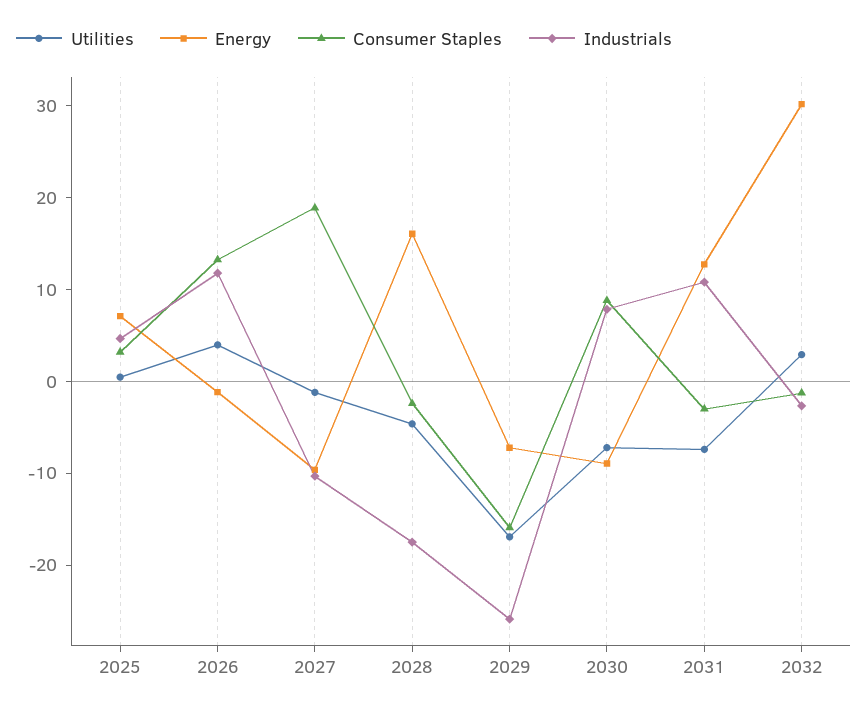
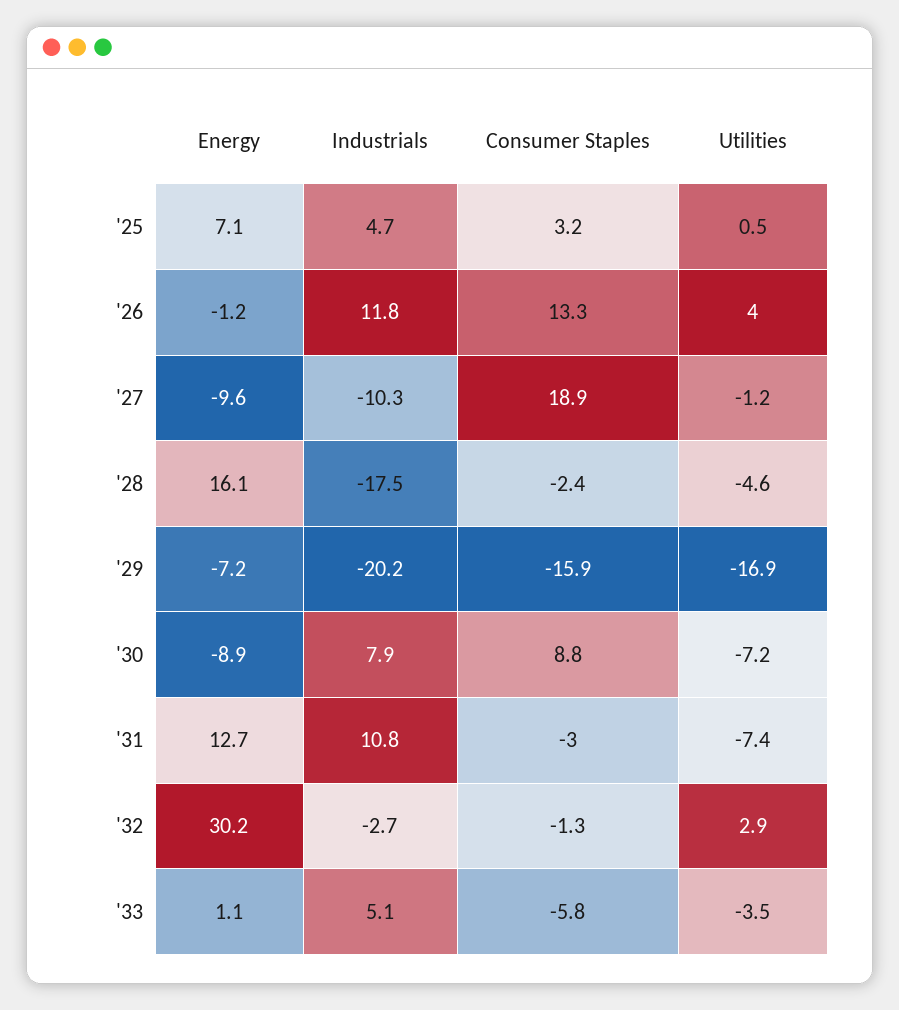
Industrials, 2029: -26 -> -20.2
Energy, '33: none -> 1.1
Industrials, '33: none -> 5.1
Consumer Staples, '33: none -> -5.8
Utilities, '33: none -> -3.5

